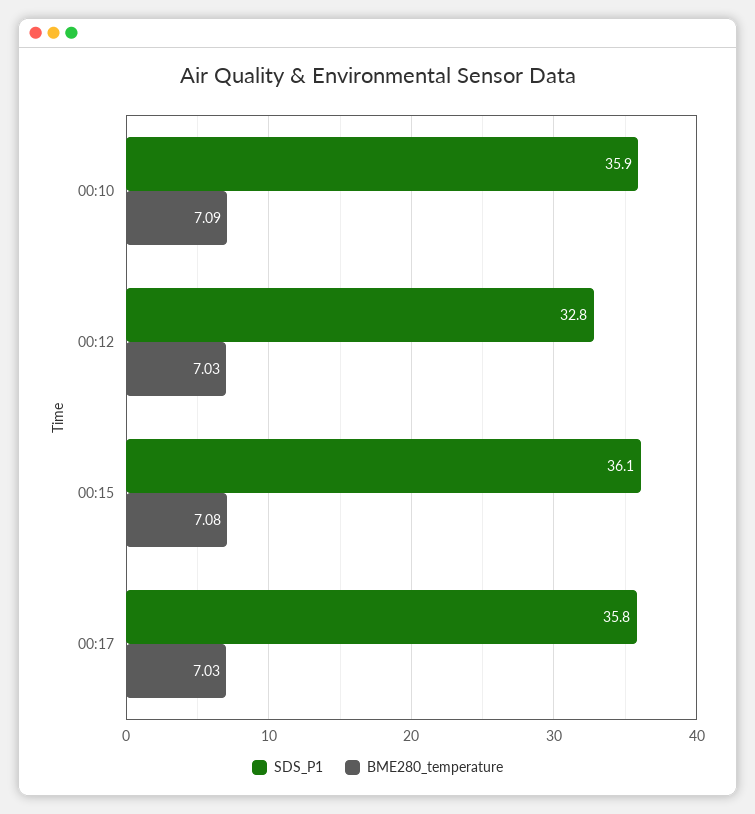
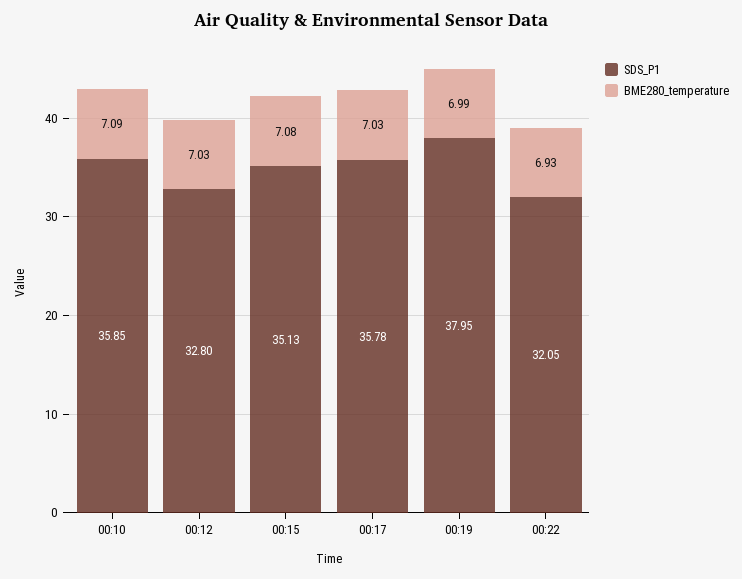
SDS_P1, 00:15: 36.1 -> 35.13
SDS_P1, 00:19: none -> 37.95
BME280_temperature, 00:19: none -> 6.99
SDS_P1, 00:22: none -> 32.05
BME280_temperature, 00:22: none -> 6.93

